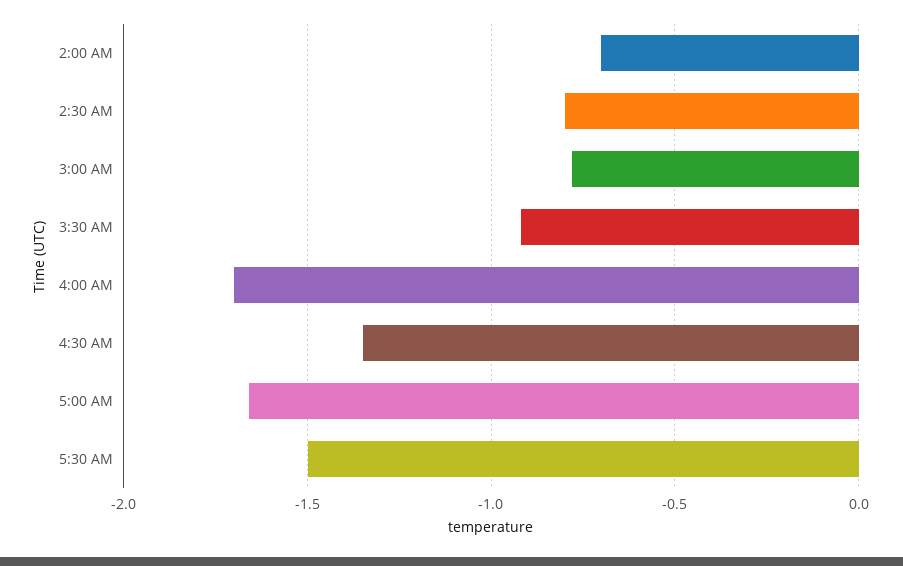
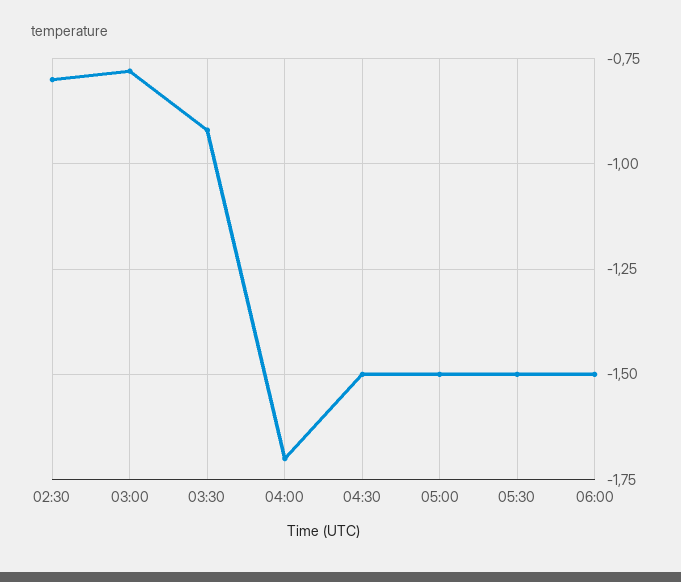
2:00 AM: -0.7 -> none
4:30 AM: -1.35 -> -1.5
5:00 AM: -1.65 -> -1.5
06:00: none -> -1.5

